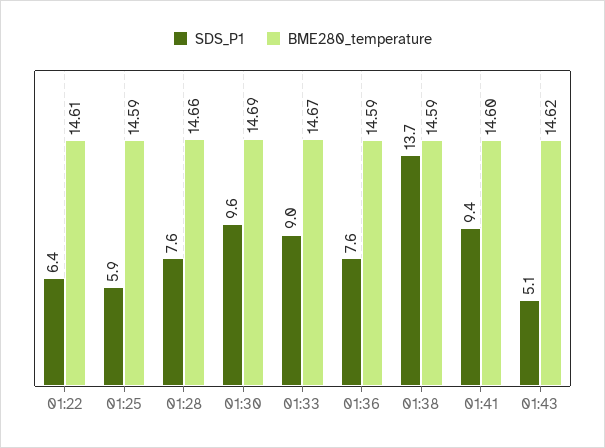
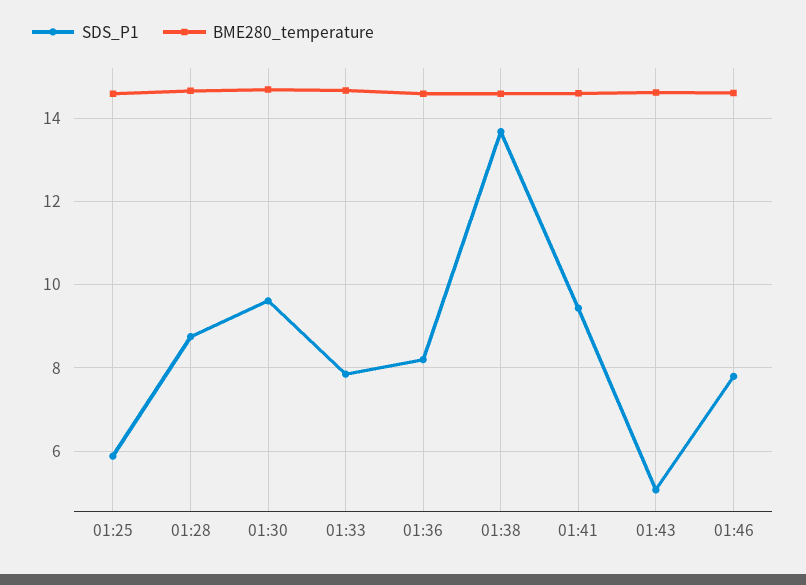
SDS_P1, 01:22: 6.4 -> none
BME280_temperature, 01:22: 14.61 -> none
SDS_P1, 01:28: 7.6 -> 8.8
SDS_P1, 01:33: 9 -> 7.8
SDS_P1, 01:36: 7.6 -> 8.2
SDS_P1, 01:46: none -> 7.8
BME280_temperature, 01:46: none -> 14.6

